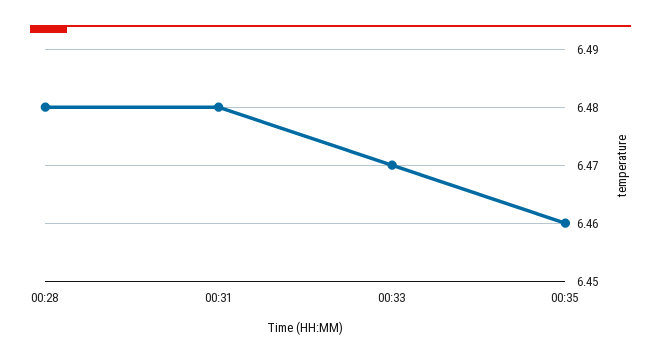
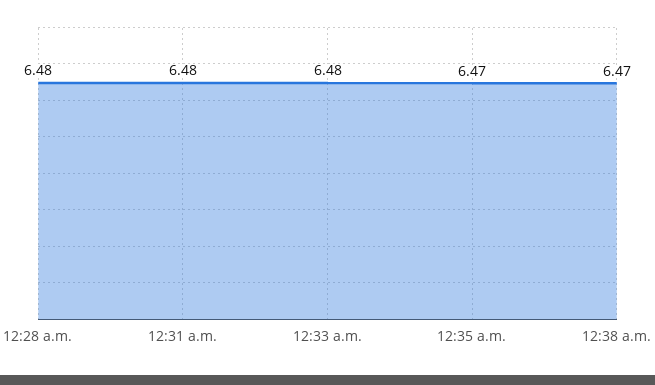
00:33: 6.47 -> 6.48
00:35: 6.46 -> 6.47
12:38 a.m.: none -> 6.47

